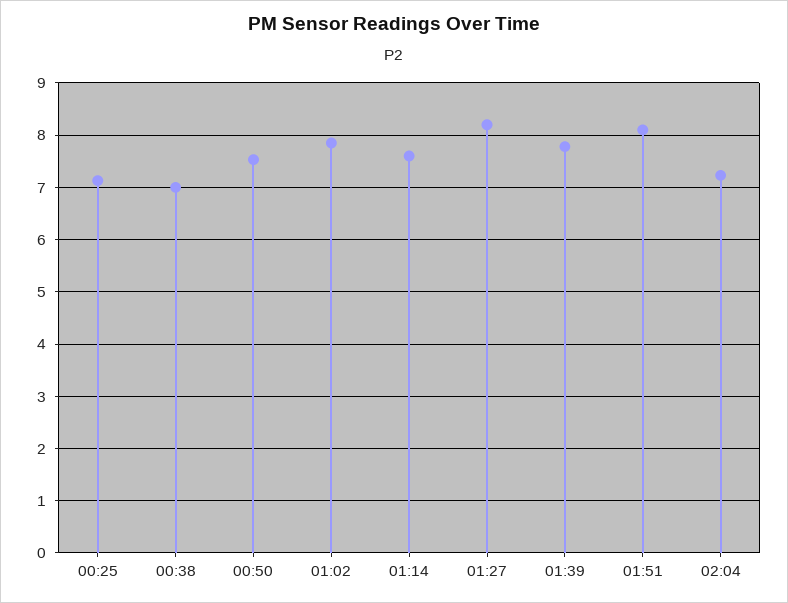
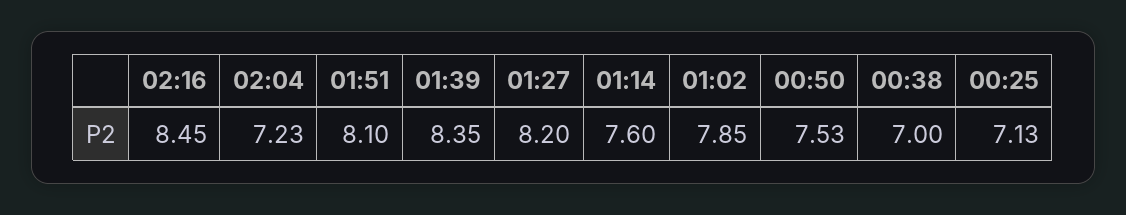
01:39: 7.8 -> 8.35
02:16: none -> 8.45

